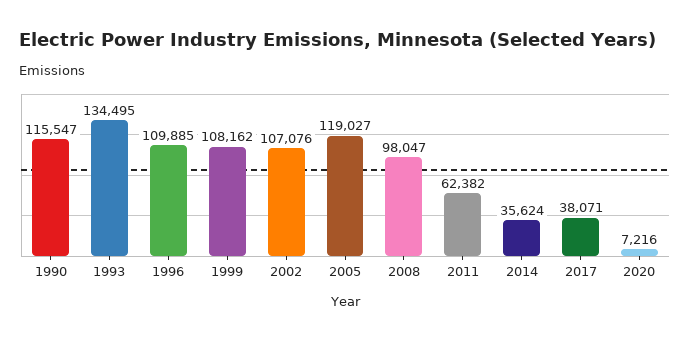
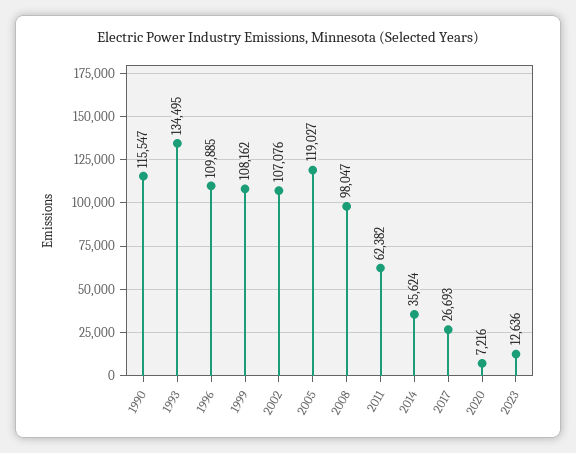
2017: 38071 -> 26693
2023: none -> 12636

